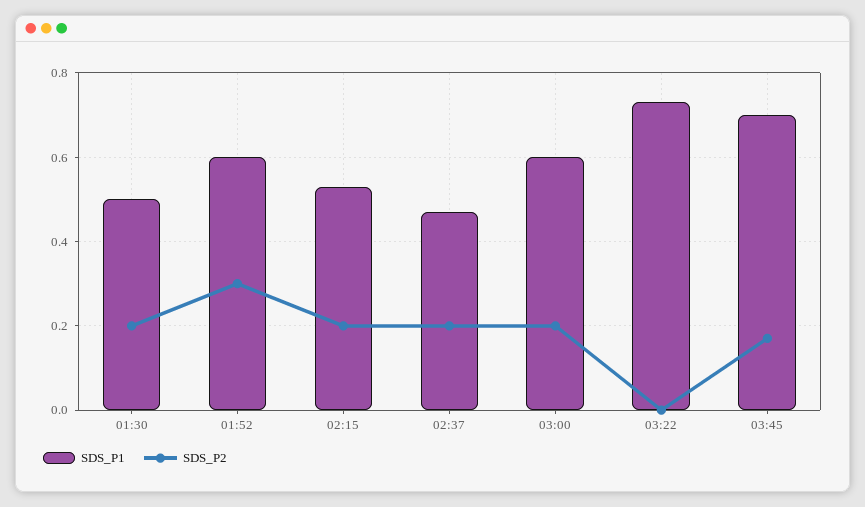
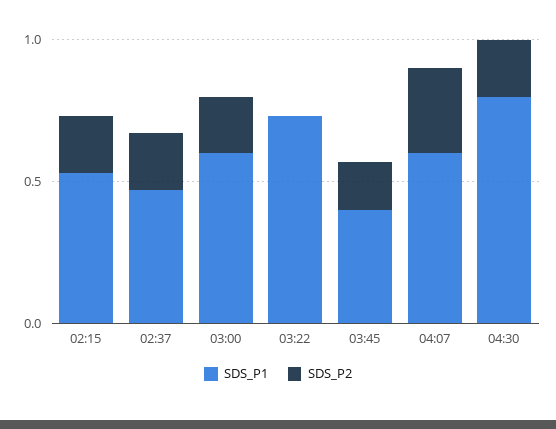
SDS_P1, 01:30: 0.5 -> none
SDS_P2, 01:30: 0.2 -> none
SDS_P1, 01:52: 0.6 -> none
SDS_P2, 01:52: 0.3 -> none
SDS_P1, 03:45: 0.7 -> 0.4
SDS_P1, 04:07: none -> 0.6
SDS_P2, 04:07: none -> 0.3
SDS_P1, 04:30: none -> 0.8
SDS_P2, 04:30: none -> 0.2

